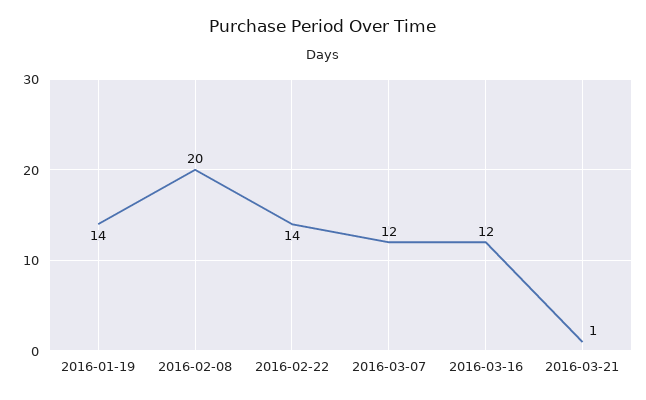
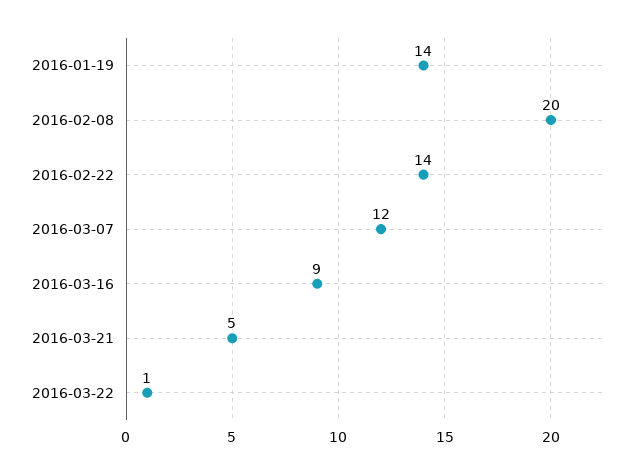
2016-03-16: 12 -> 9
2016-03-21: 1 -> 5
2016-03-22: none -> 1

